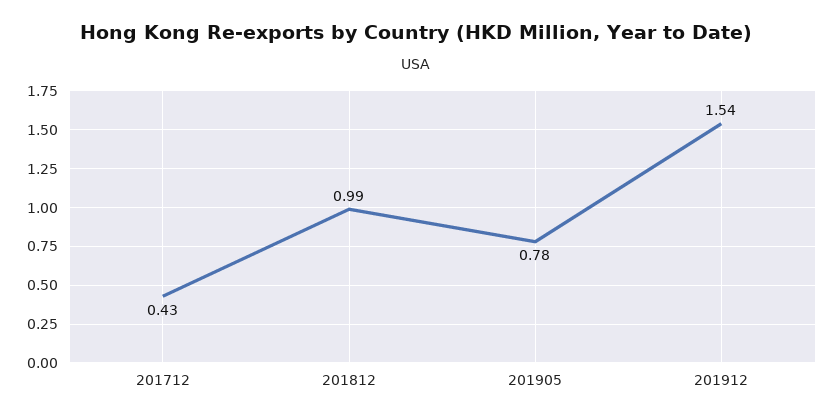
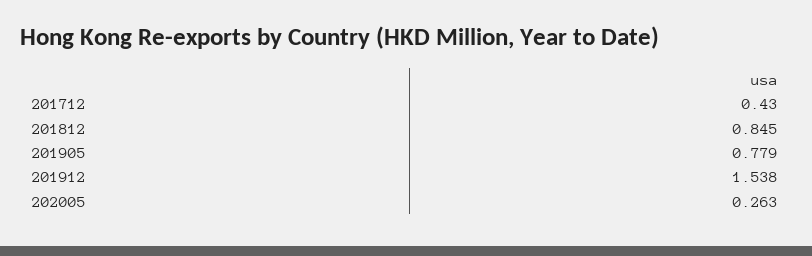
201812: 0.99 -> 0.845
202005: none -> 0.263

